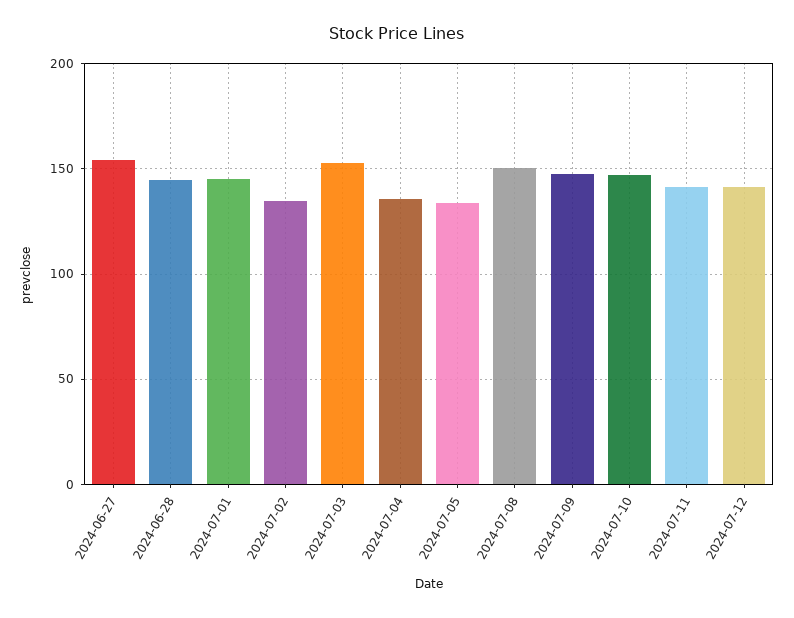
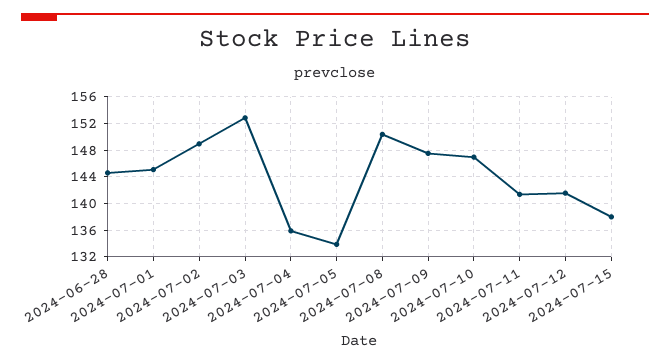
2024-06-27: 155 -> none
2024-07-02: 135 -> 149
2024-07-15: none -> 138

